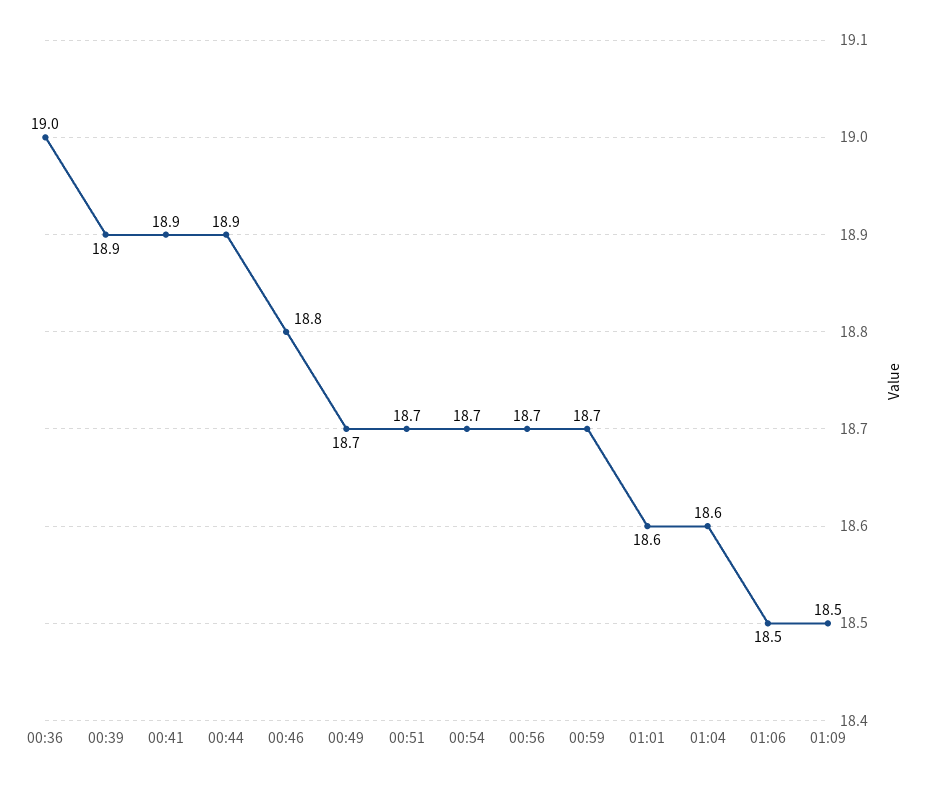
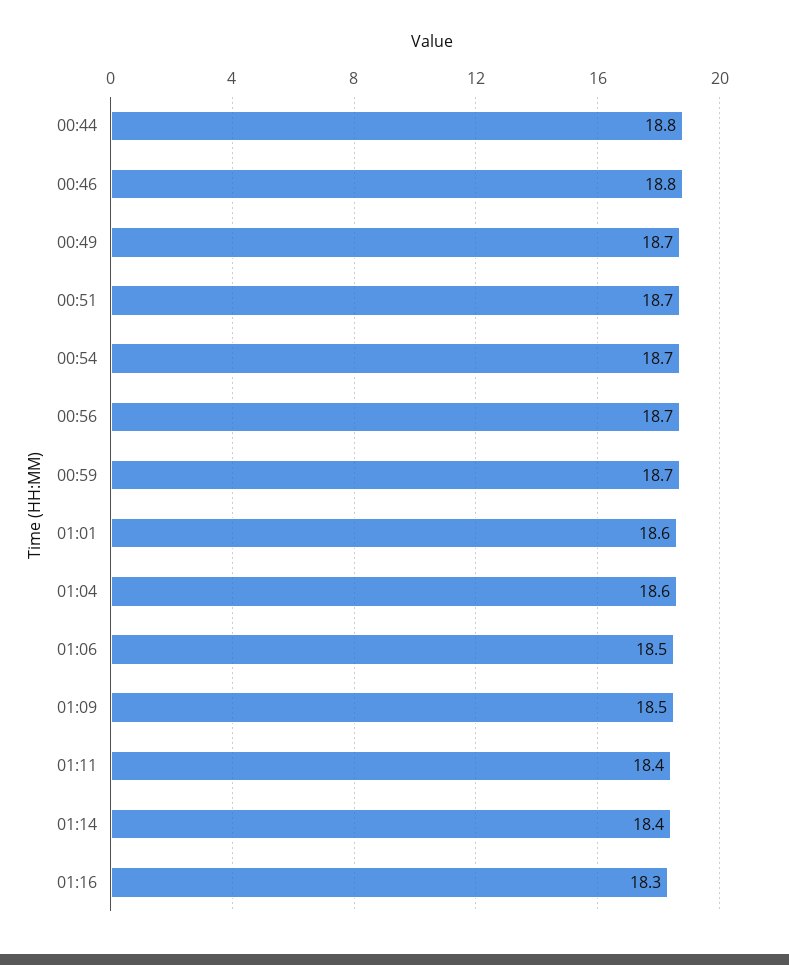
00:36: 19 -> none
00:39: 18.9 -> none
00:41: 18.9 -> none
00:44: 18.9 -> 18.8
01:11: none -> 18.4
01:14: none -> 18.4
01:16: none -> 18.3

